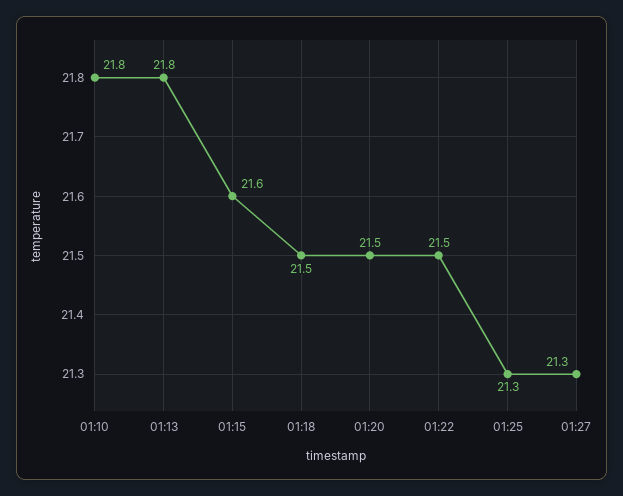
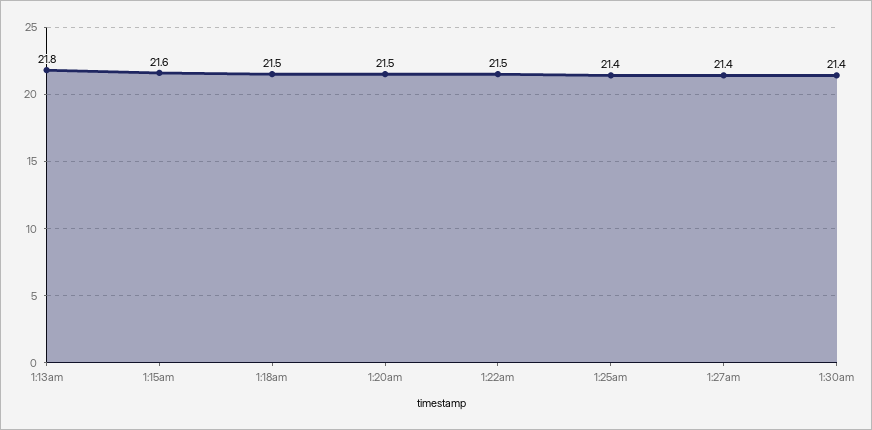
01:10: 21.8 -> none
01:25: 21.3 -> 21.4
01:27: 21.3 -> 21.4
1:30am: none -> 21.4

